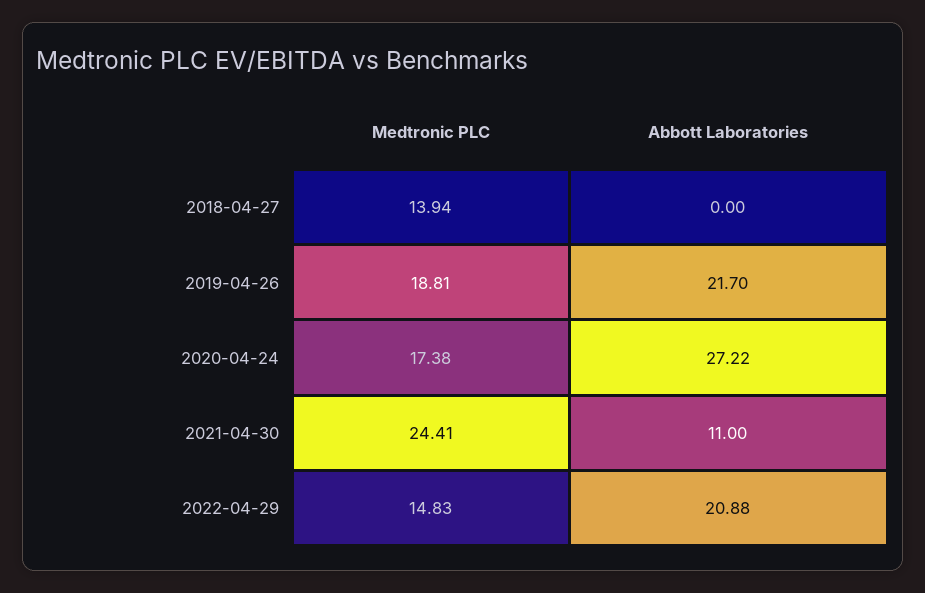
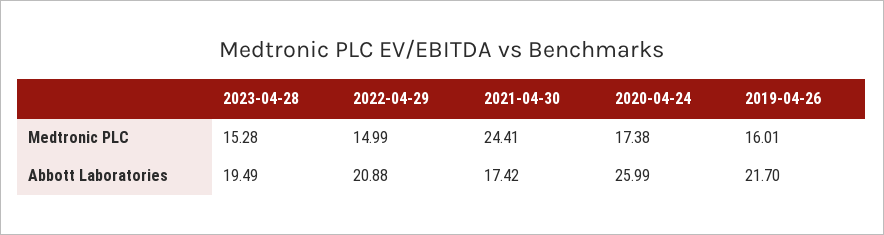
Medtronic PLC, 2018-04-27: 13.94 -> none
Abbott Laboratories, 2018-04-27: 0 -> none
Medtronic PLC, 2019-04-26: 18.81 -> 16.01
Abbott Laboratories, 2020-04-24: 27.22 -> 25.99
Abbott Laboratories, 2021-04-30: 11 -> 17.42
Medtronic PLC, 2022-04-29: 14.83 -> 14.99
Medtronic PLC, 2023-04-28: none -> 15.28
Abbott Laboratories, 2023-04-28: none -> 19.49

